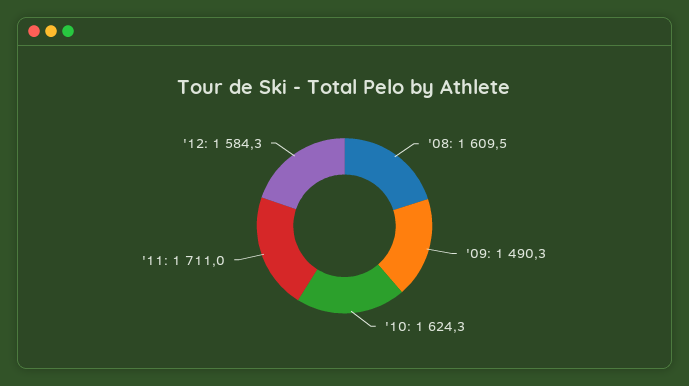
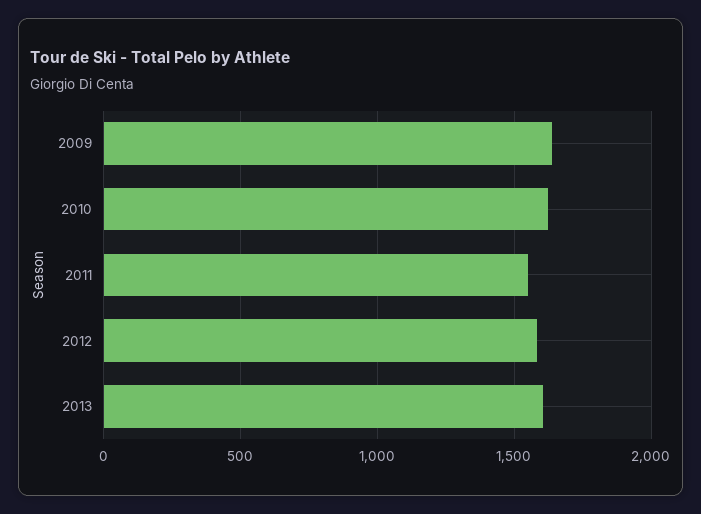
'08: 1609.5 -> none
'09: 1490.3 -> 1650
'11: 1711 -> 1550
2013: none -> 1600

